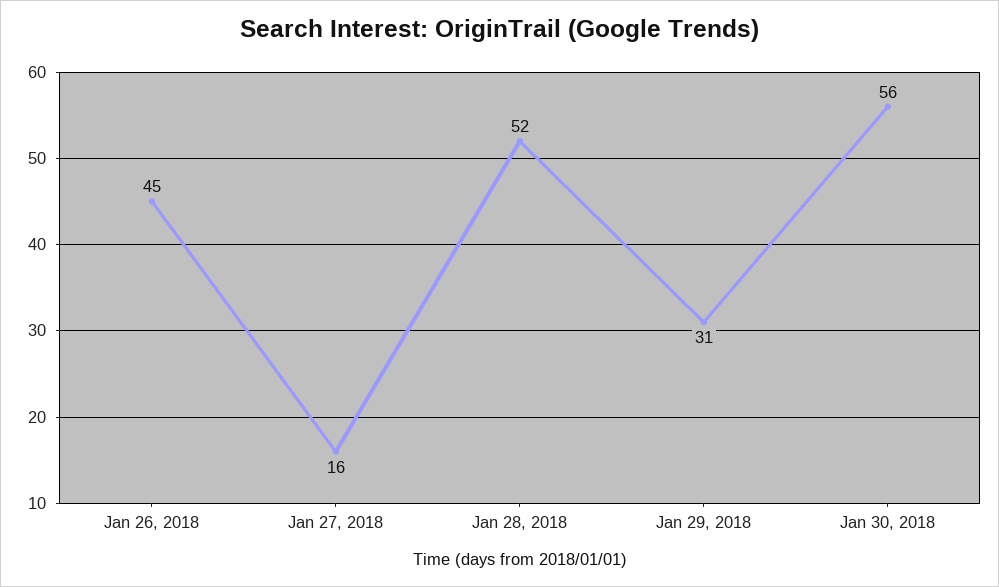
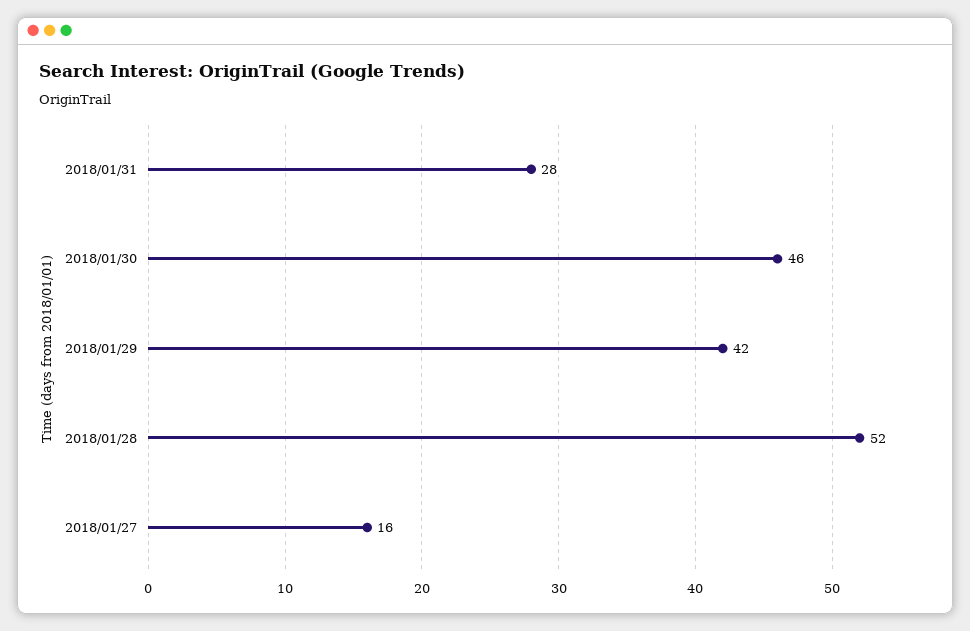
Jan 26, 2018: 45 -> none
Jan 29, 2018: 31 -> 42
Jan 30, 2018: 56 -> 46
2018/01/31: none -> 28

